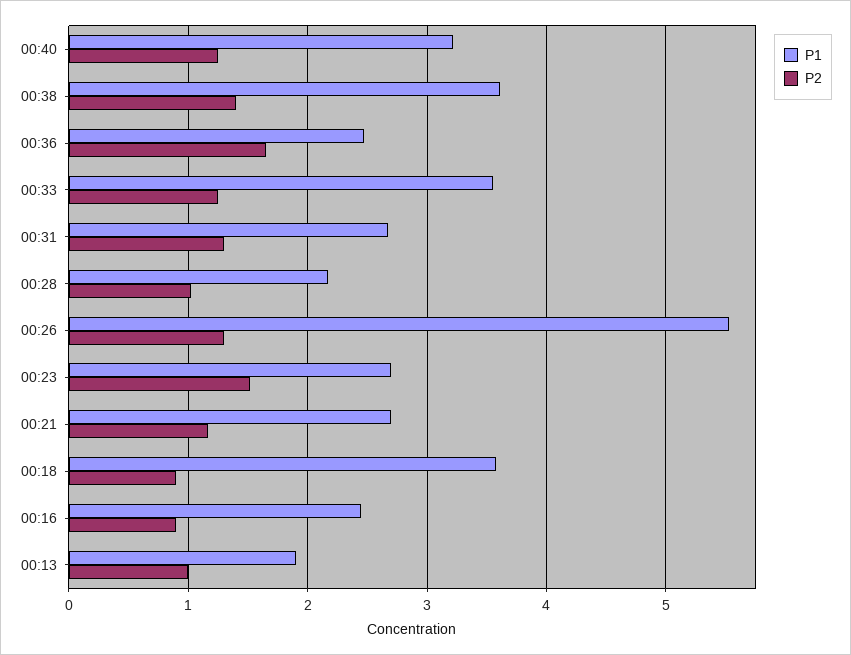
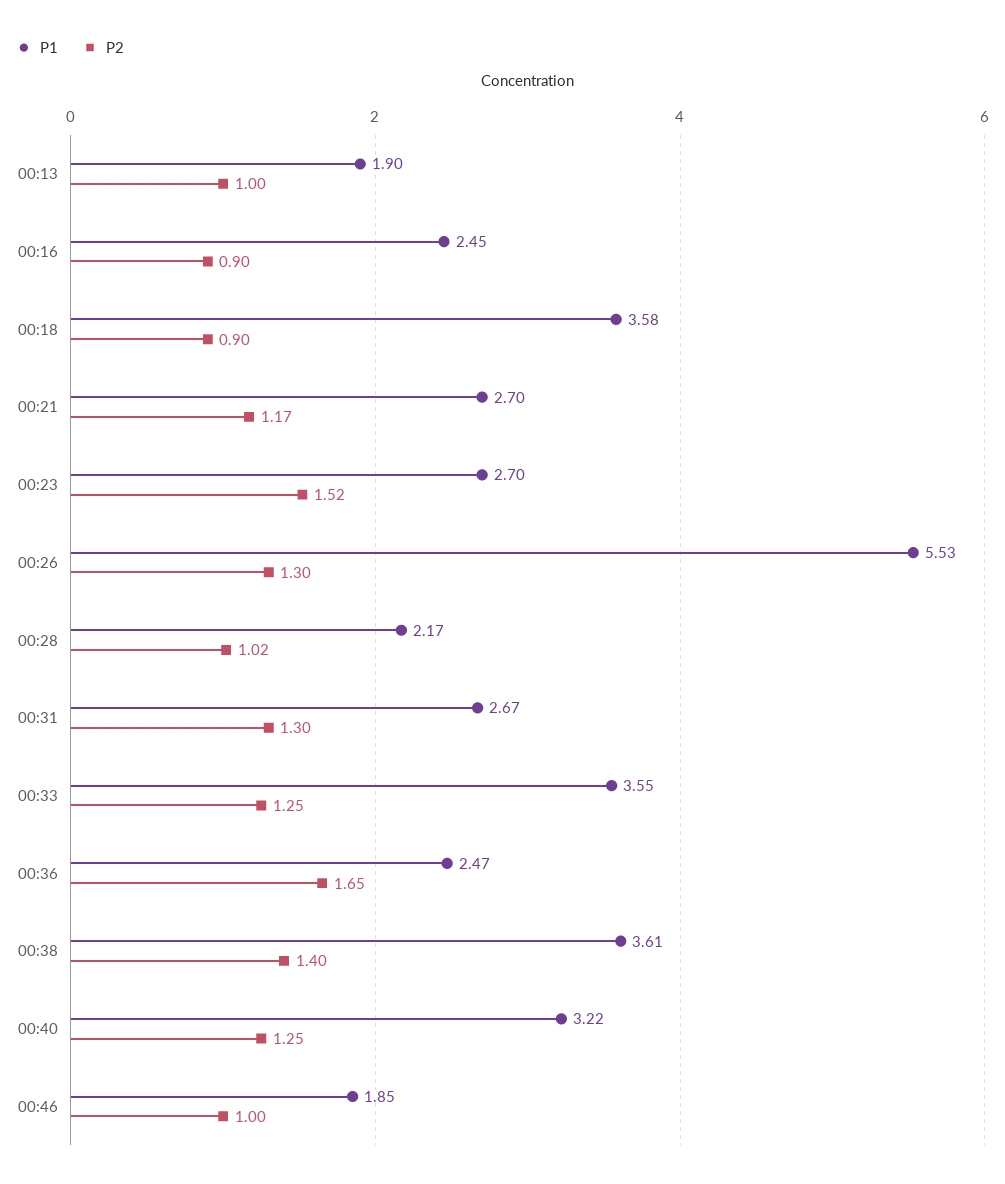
P1, 00:46: none -> 1.85
P2, 00:46: none -> 1

